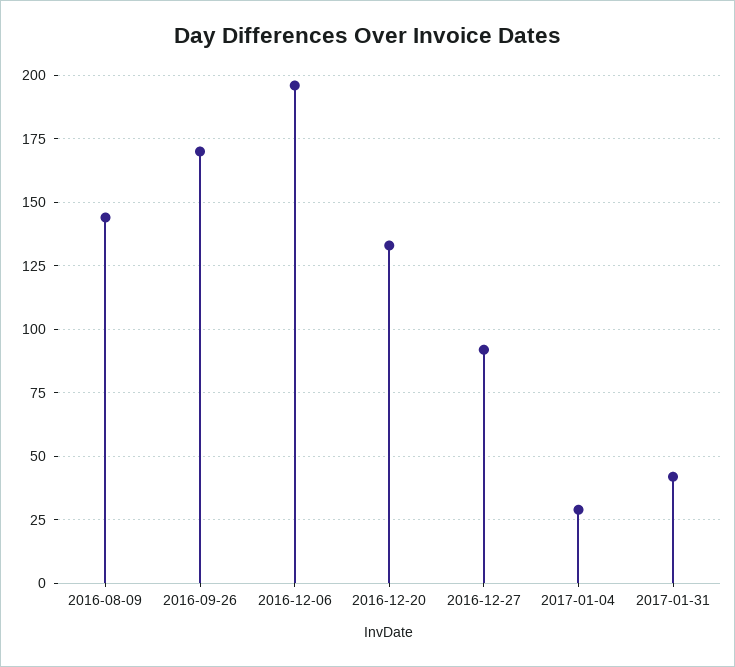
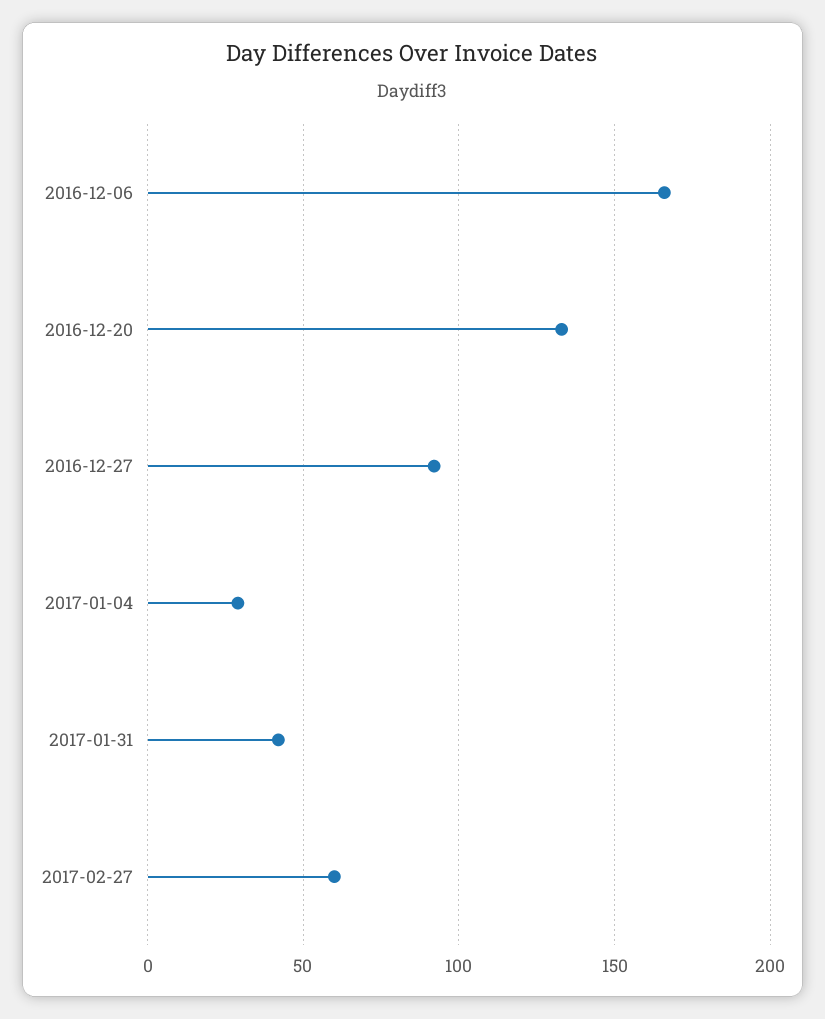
2016-08-09: 145 -> none
2016-09-26: 170 -> none
2016-12-06: 195 -> 165
2017-02-27: none -> 60

